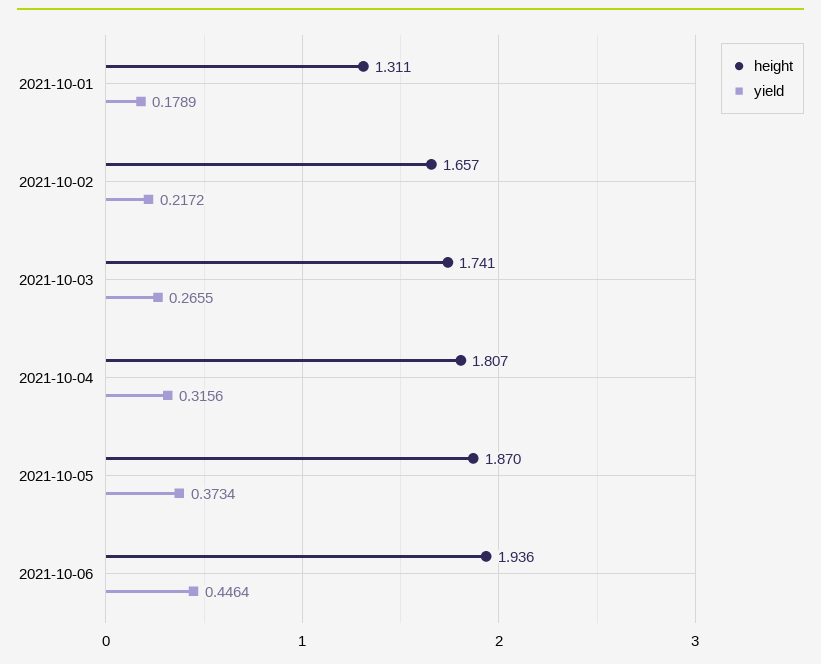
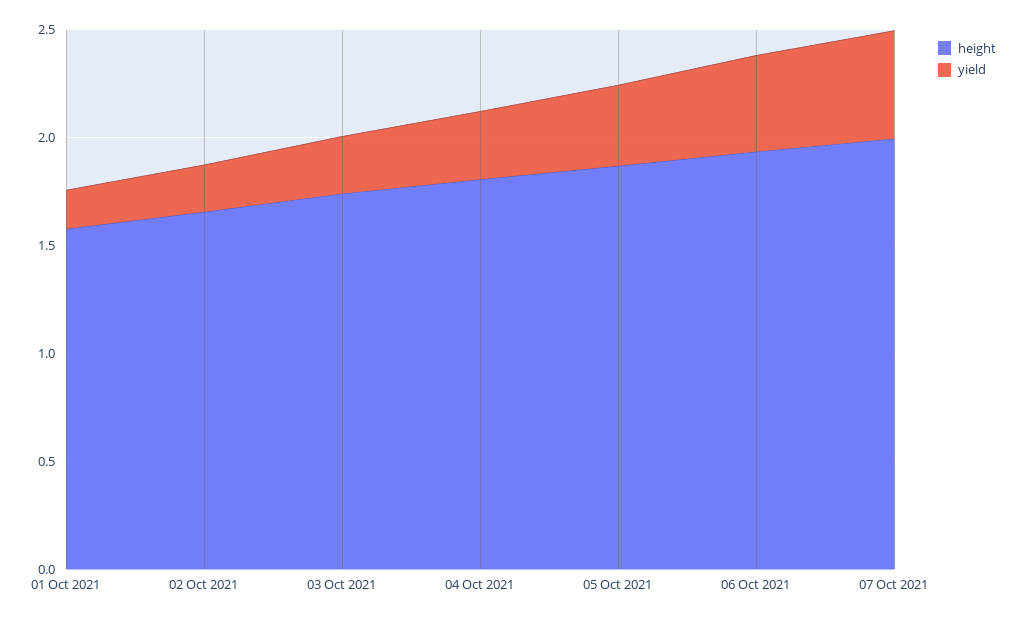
height, 2021-10-01: 1.311 -> 1.6
height, 07 Oct 2021: none -> 2
yield, 07 Oct 2021: none -> 0.5

